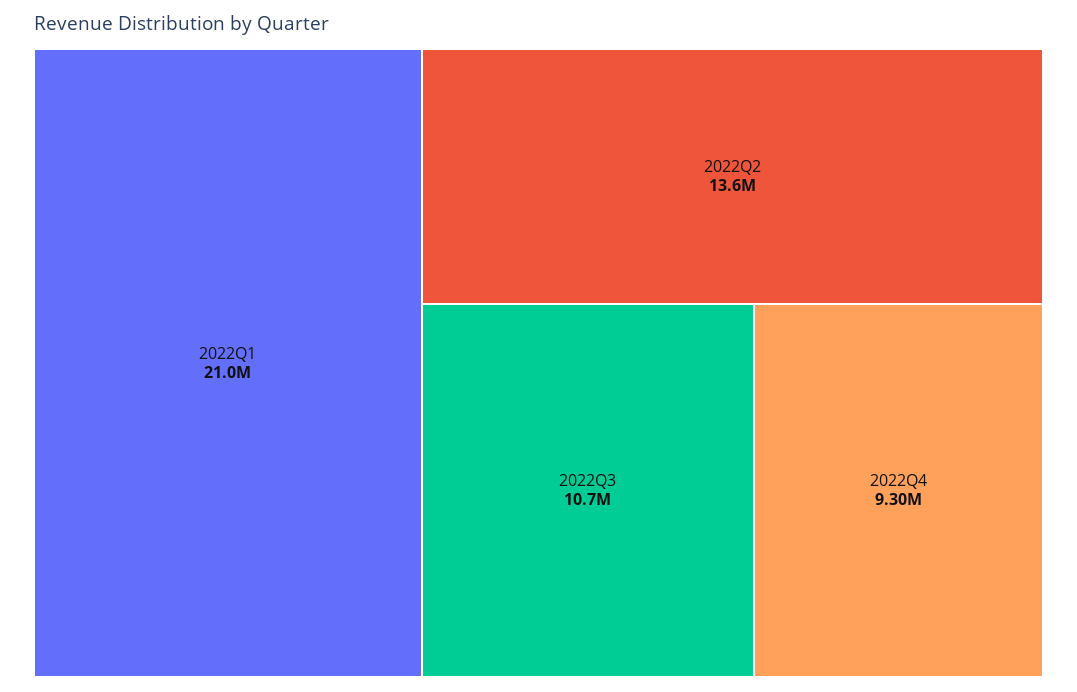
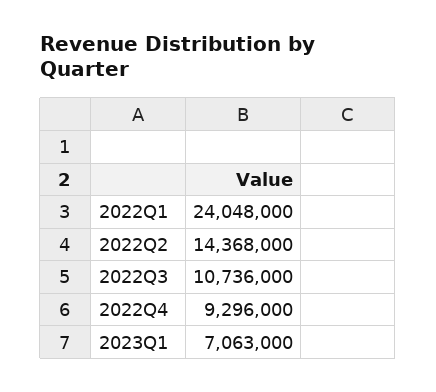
2022Q1: 21000000 -> 24048000
2022Q2: 13600000 -> 14368000
2023Q1: none -> 7063000

